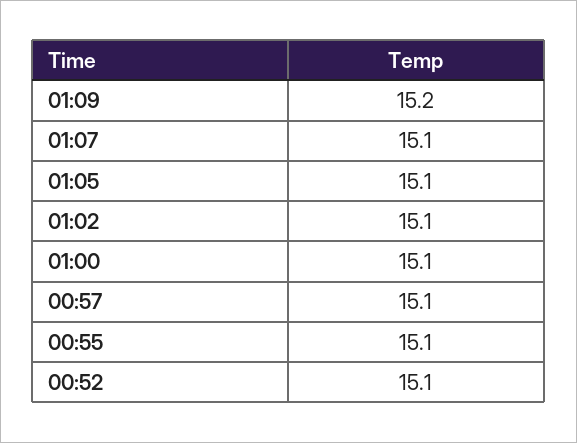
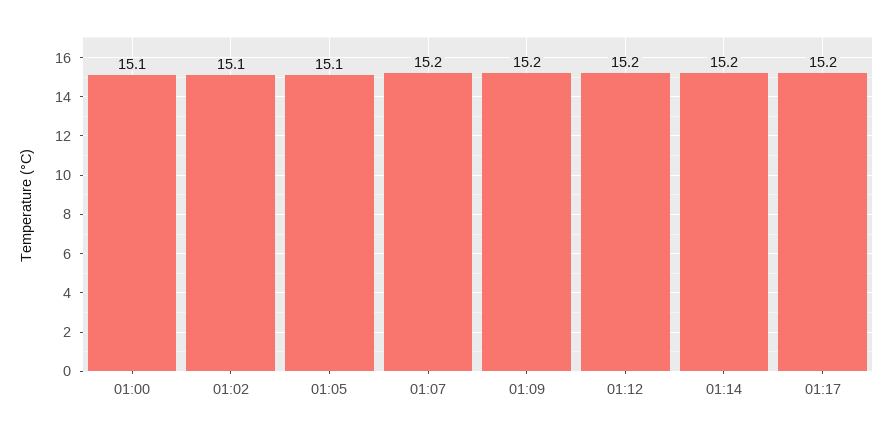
01:07: 15.1 -> 15.2
00:57: 15.1 -> none
00:55: 15.1 -> none
00:52: 15.1 -> none
01:12: none -> 15.2
01:14: none -> 15.2
01:17: none -> 15.2

